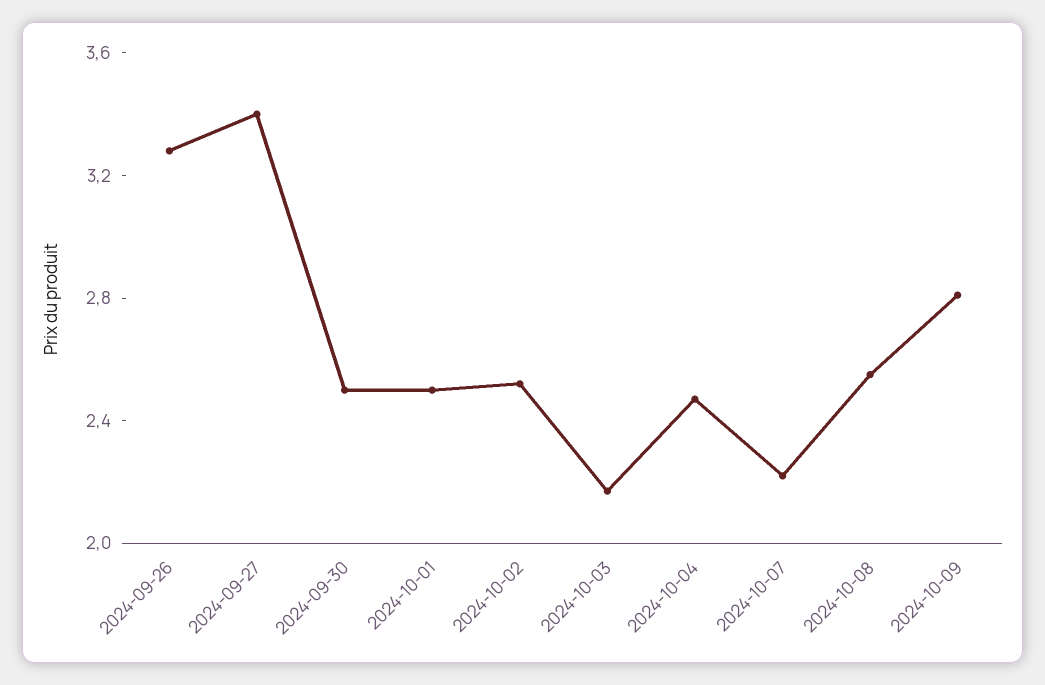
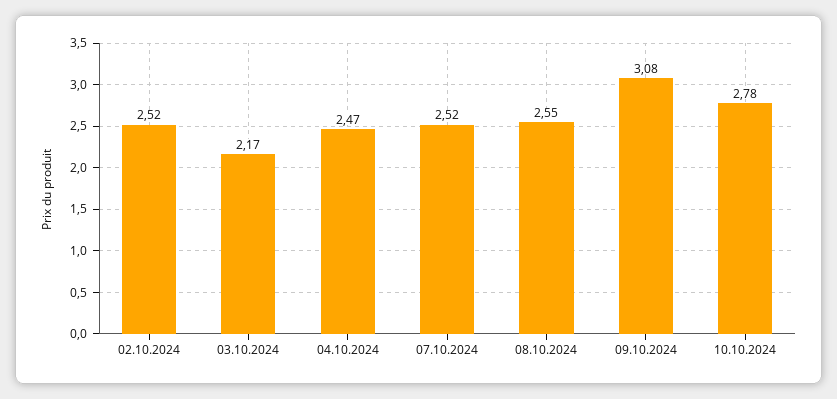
2024-09-26: 3.3 -> none
2024-09-27: 3.4 -> none
2024-09-30: 2.5 -> none
2024-10-01: 2.5 -> none
2024-10-07: 2.2 -> 2.52
2024-10-09: 2.8 -> 3.08
10.10.2024: none -> 2.78

